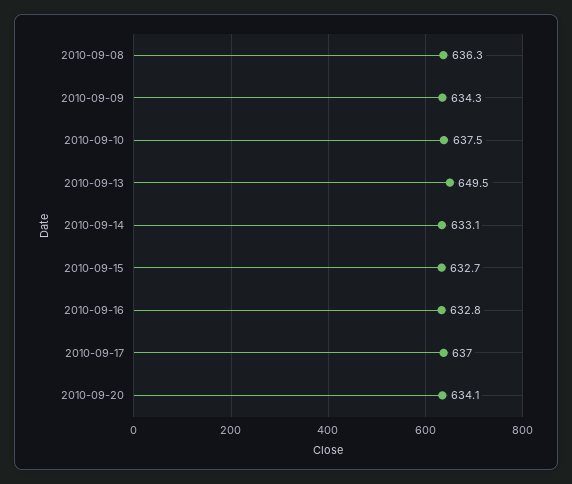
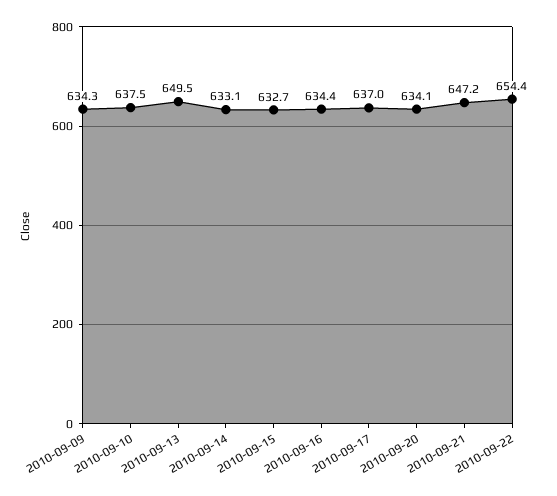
2010-09-08: 636.3 -> none
2010-09-16: 632.8 -> 634.4
2010-09-21: none -> 647.2
2010-09-22: none -> 654.4

